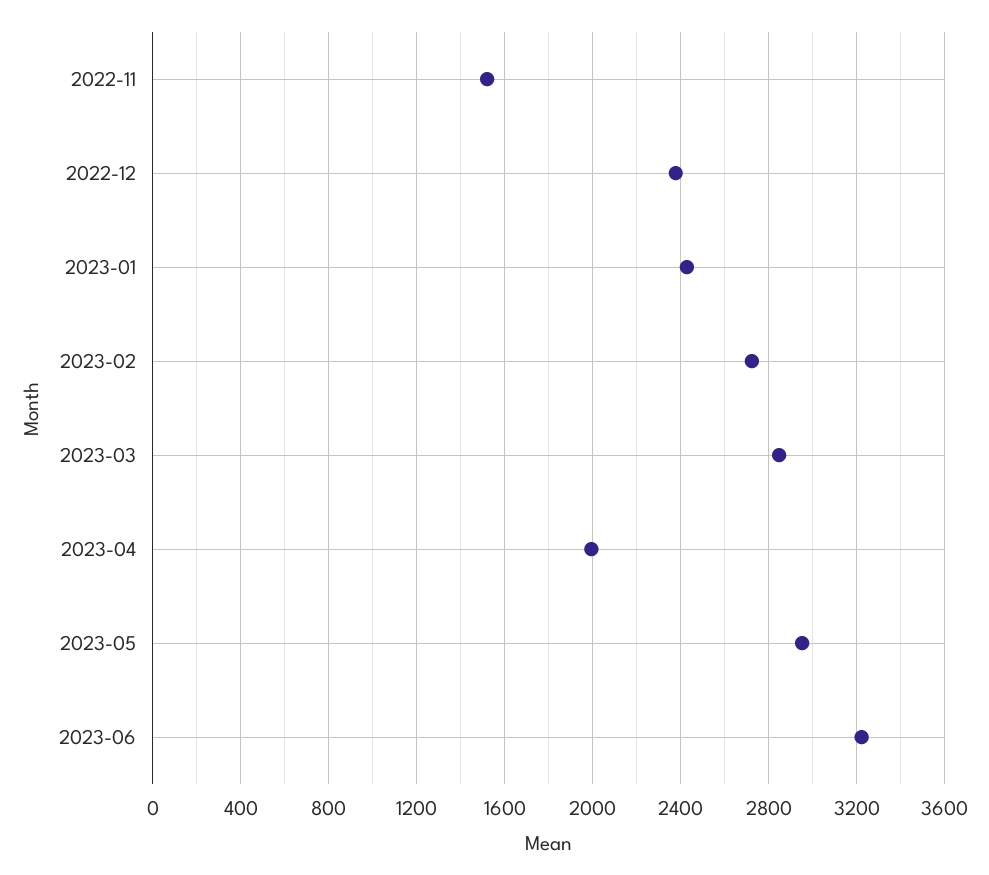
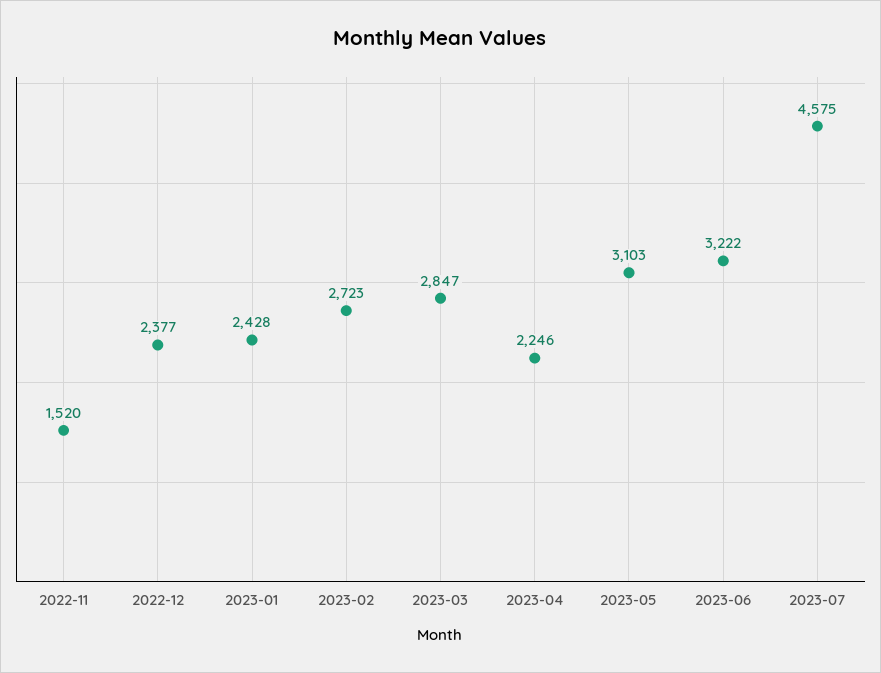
2023-04: 2000 -> 2246
2023-05: 2950 -> 3103
2023-07: none -> 4575

